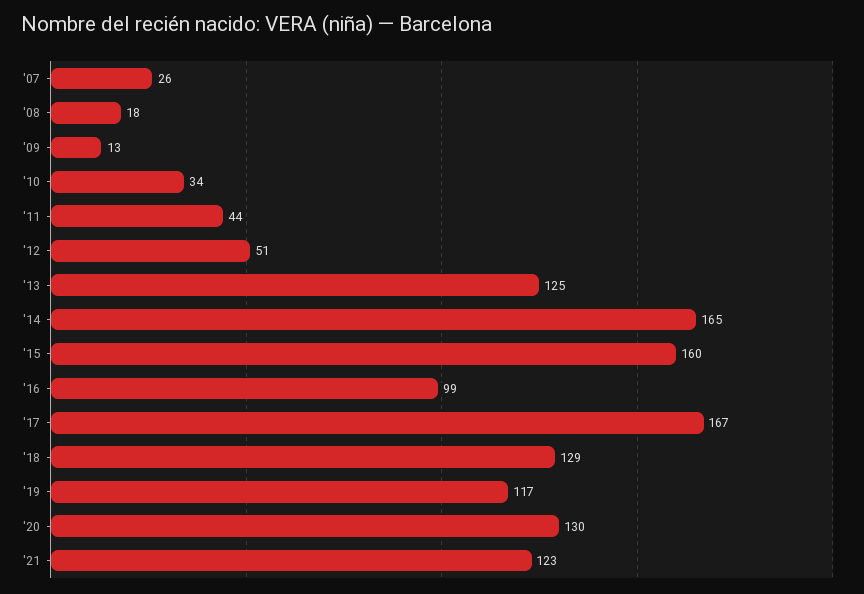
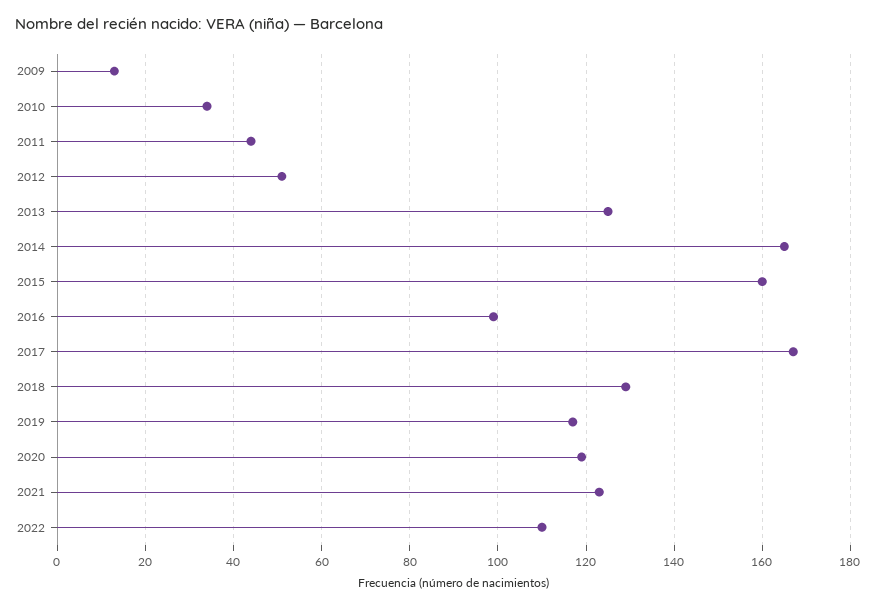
'07: 26 -> none
'08: 18 -> none
'20: 130 -> 120
2022: none -> 110

